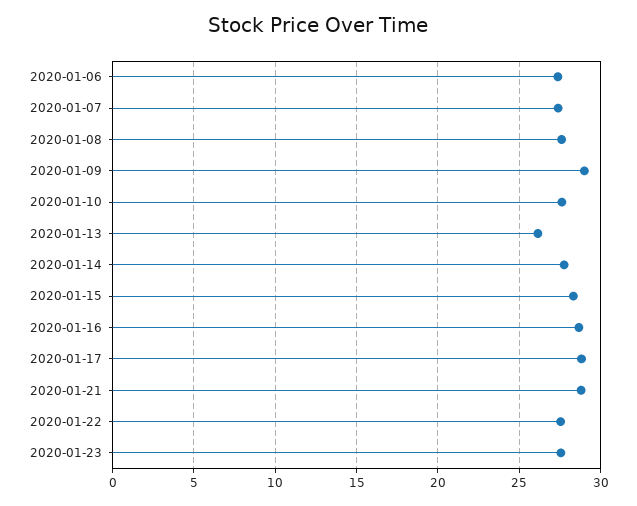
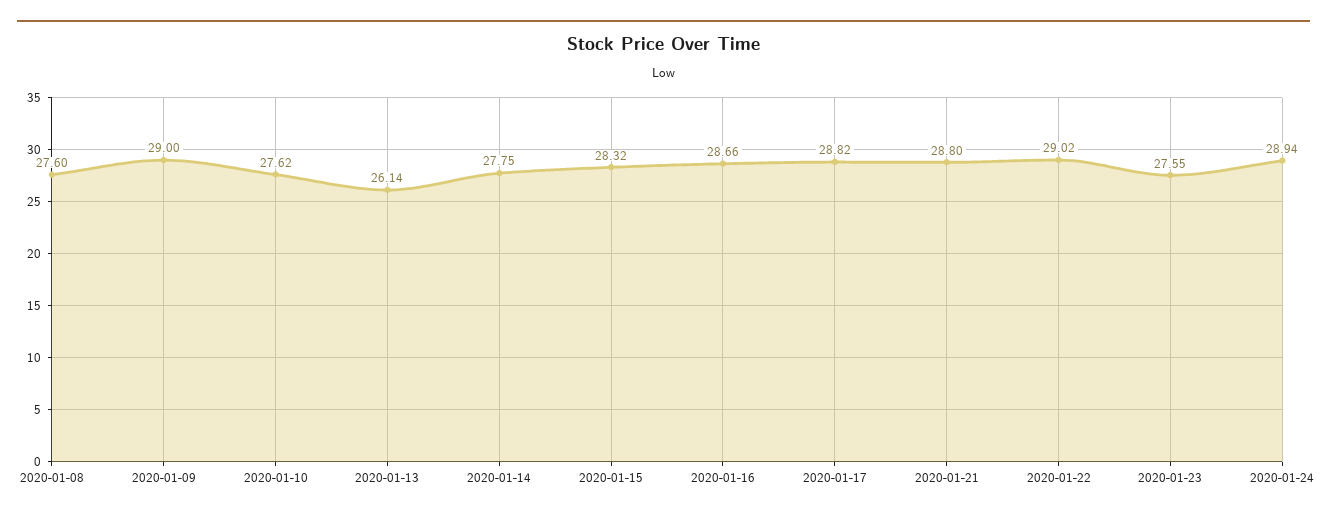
2020-01-06: 27.5 -> none
2020-01-07: 27.5 -> none
2020-01-22: 27.5 -> 29.02
2020-01-24: none -> 28.94

